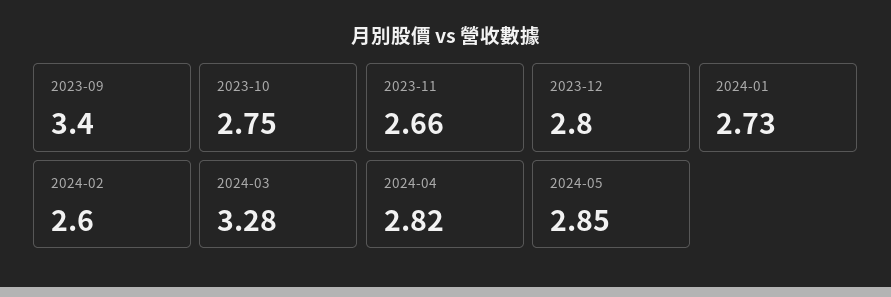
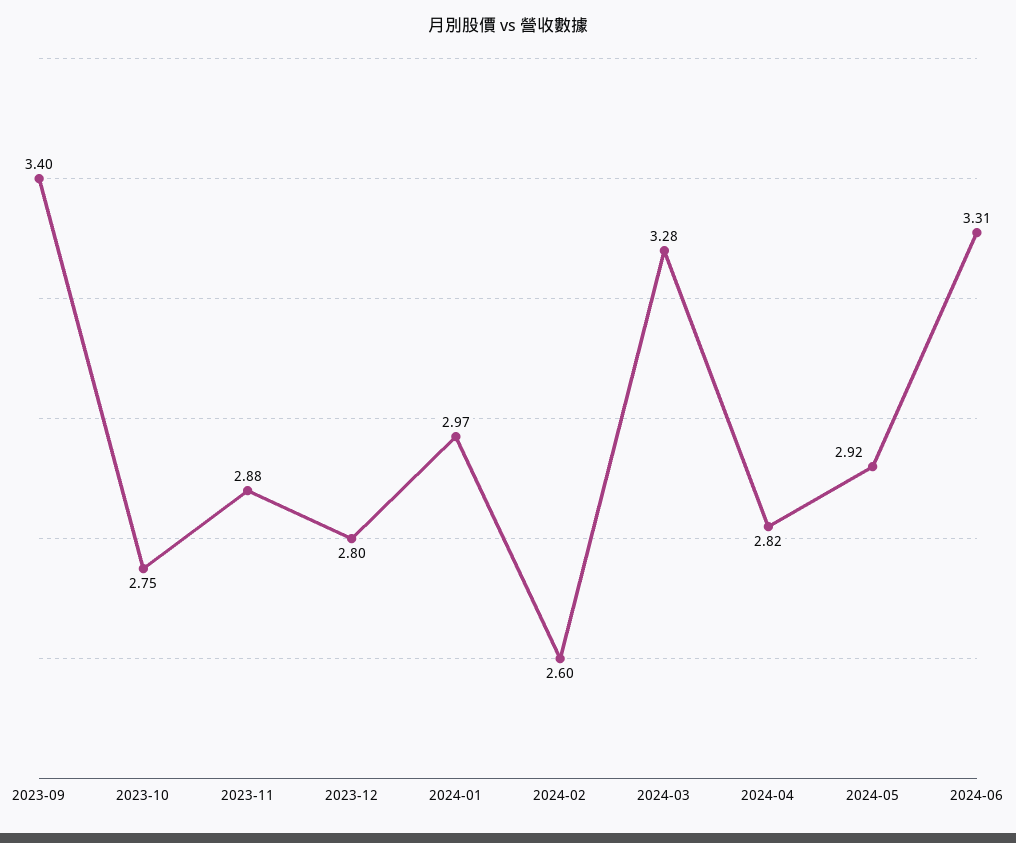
2023-11: 2.66 -> 2.88
2024-01: 2.73 -> 2.97
2024-05: 2.85 -> 2.92
2024-06: none -> 3.31

